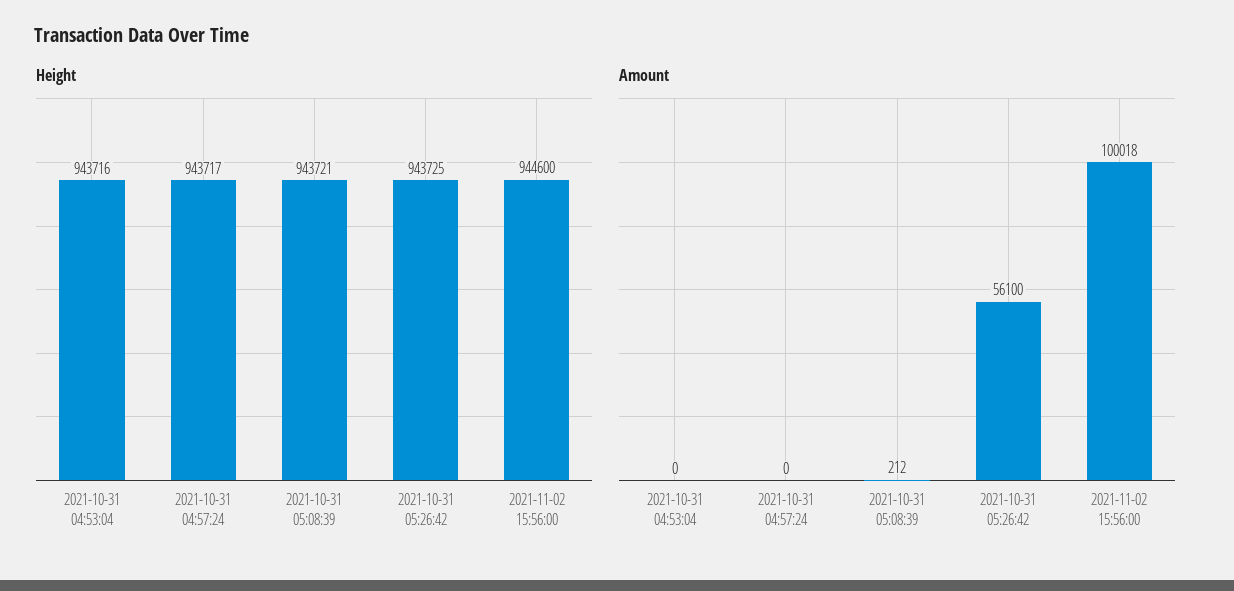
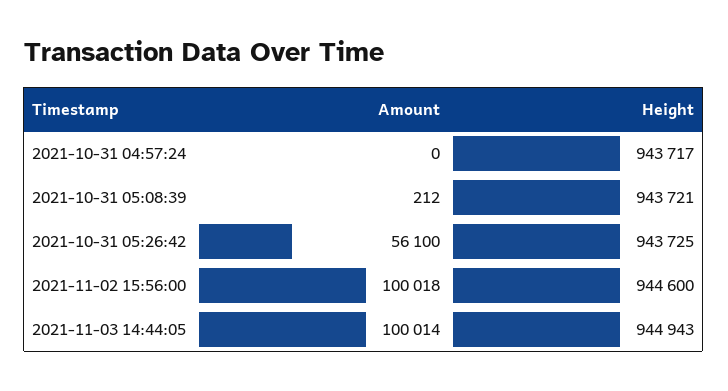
Height, 2021-10-31 04:53:04: 943716 -> none
Amount, 2021-10-31 04:53:04: 0 -> none
Amount, 2021-11-03 14:44:05: none -> 100014
Height, 2021-11-03 14:44:05: none -> 944943

